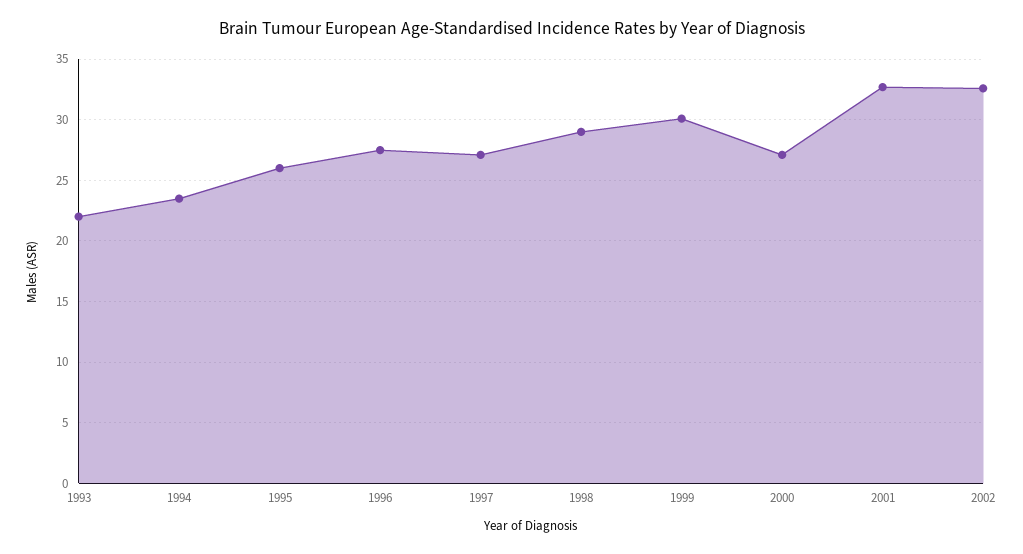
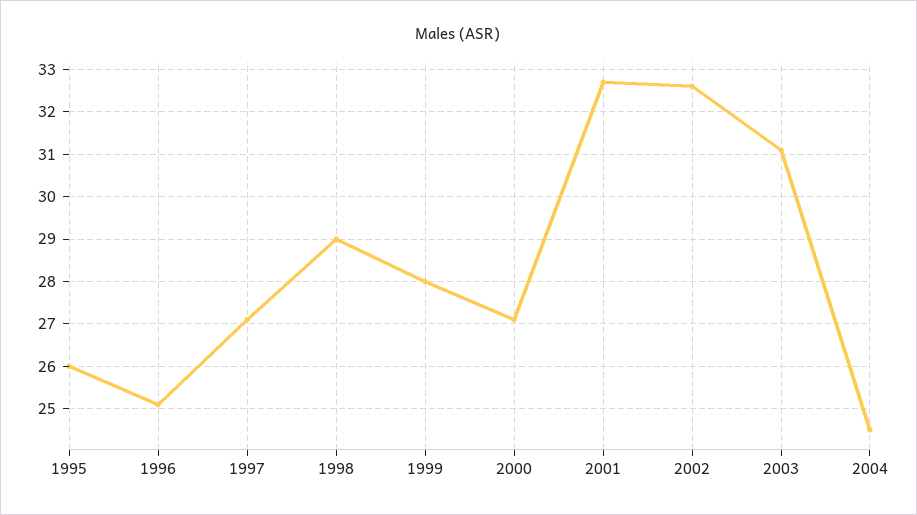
1993: 22 -> none
1994: 23.5 -> none
1996: 27.5 -> 25
1999: 30 -> 28
2003: none -> 31
2004: none -> 24.5

